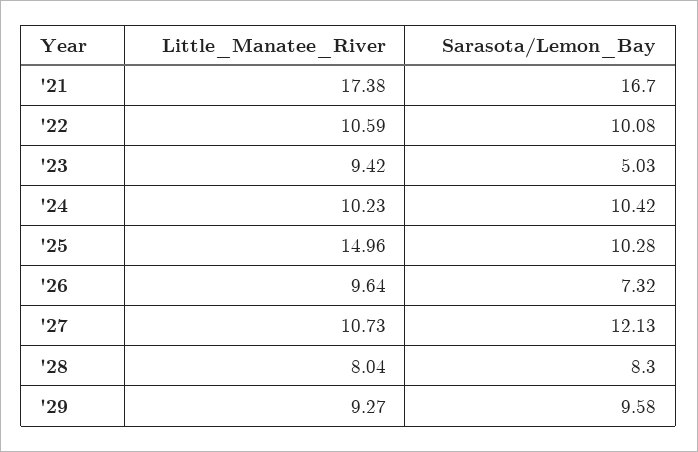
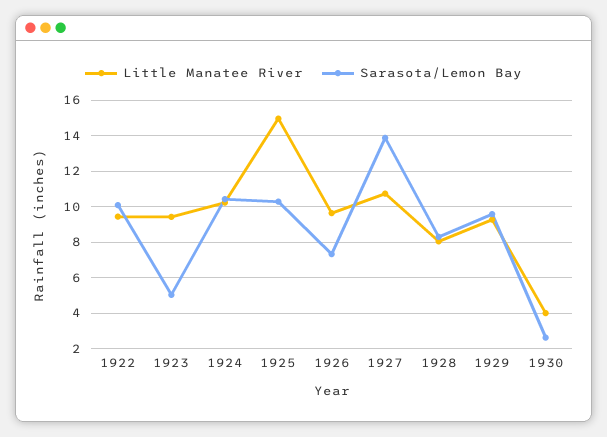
Little_Manatee_River, '21: 17.38 -> none
Sarasota/Lemon_Bay, '21: 16.7 -> none
Little_Manatee_River, '22: 10.59 -> 9.5
Sarasota/Lemon_Bay, '27: 12.13 -> 14
Little_Manatee_River, 1930: none -> 4
Sarasota/Lemon_Bay, 1930: none -> 2.5

